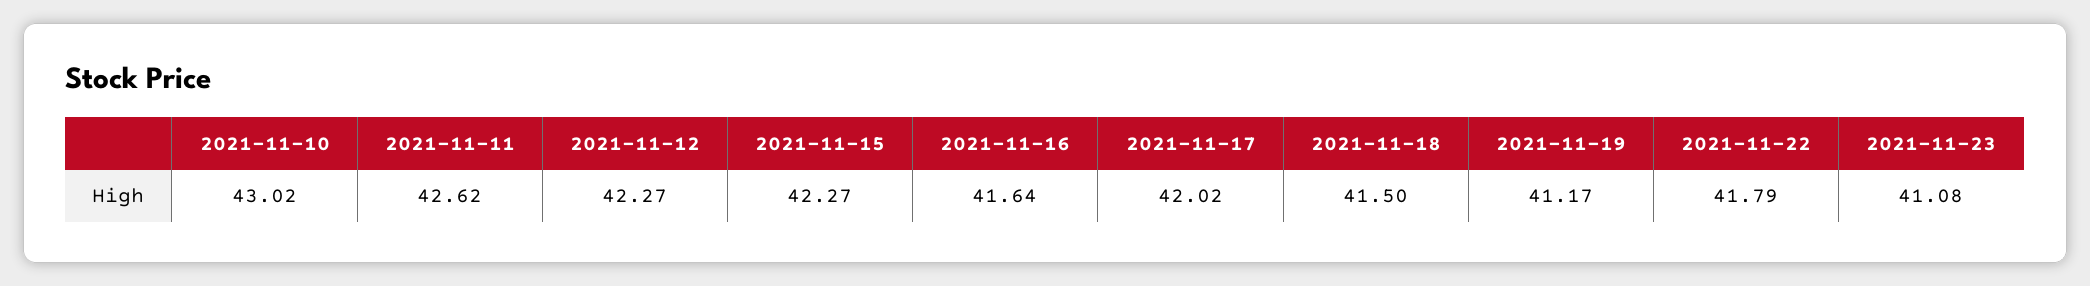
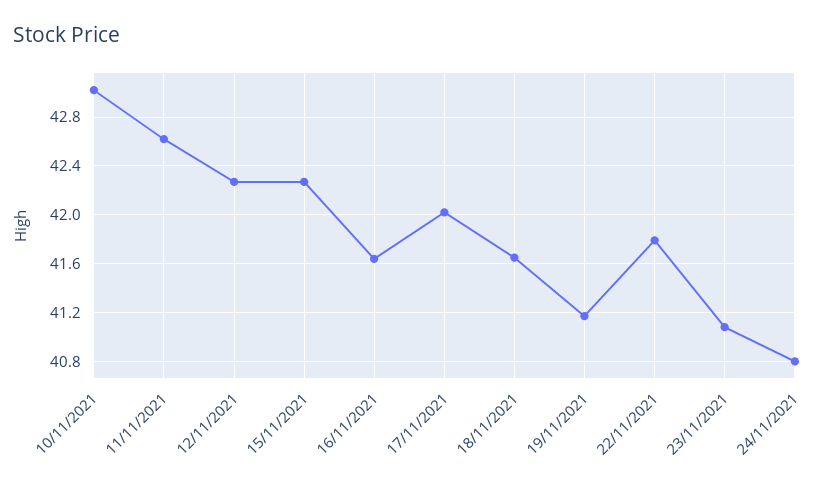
2021-11-18: 41.5 -> 41.65
24/11/2021: none -> 40.8

